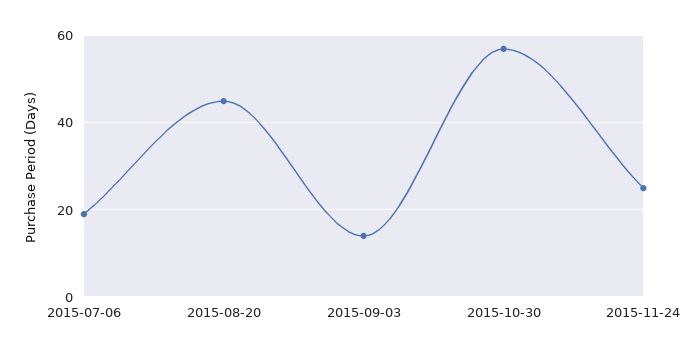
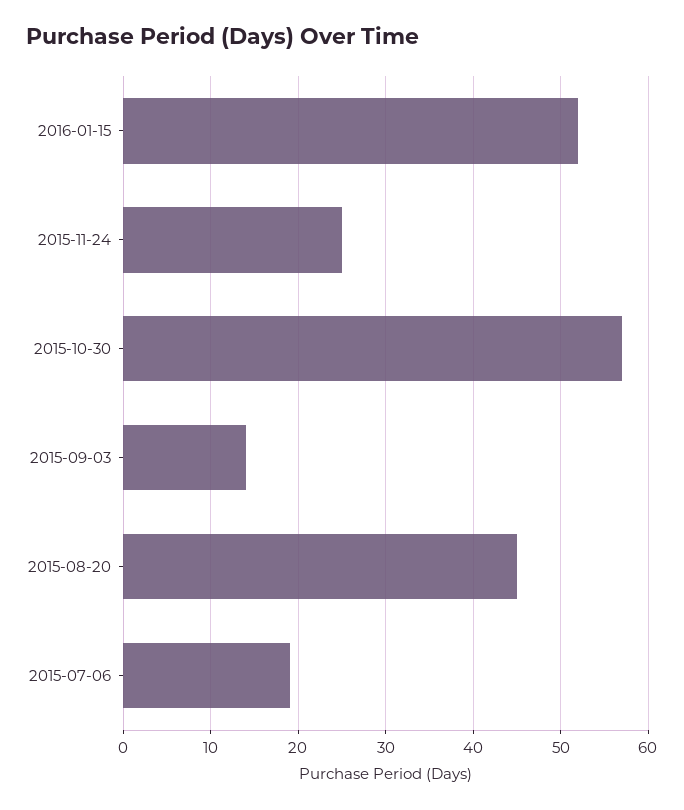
2016-01-15: none -> 52

